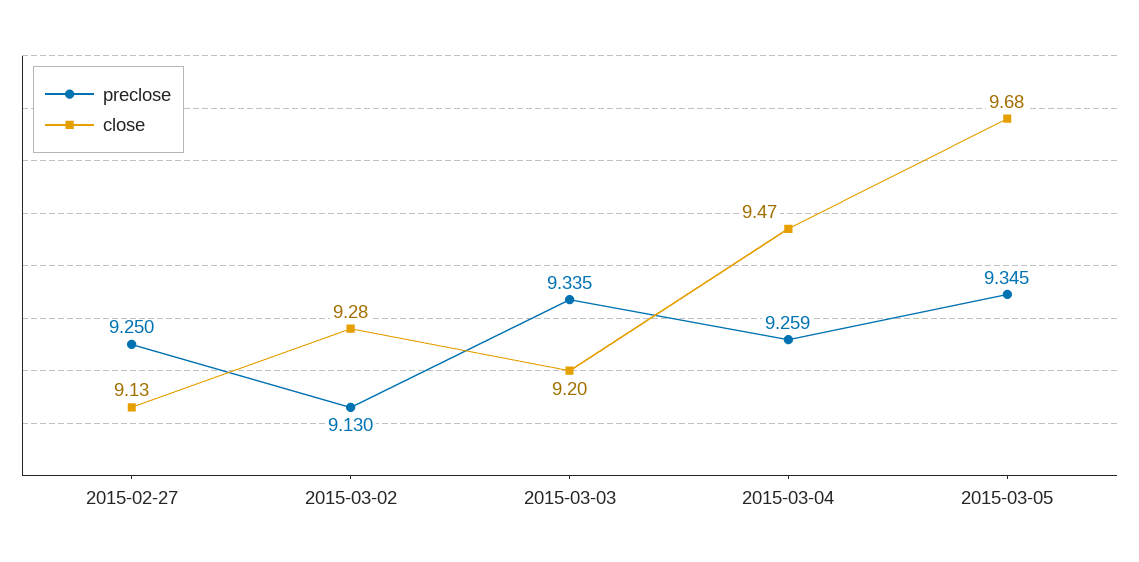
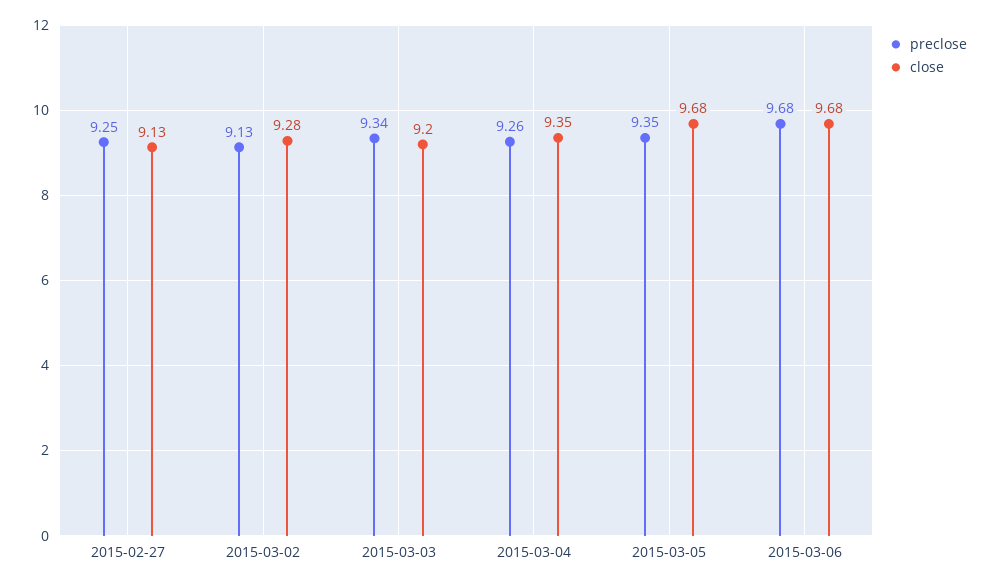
close, 2015-03-04: 9.47 -> 9.35
preclose, 2015-03-06: none -> 9.68
close, 2015-03-06: none -> 9.68

